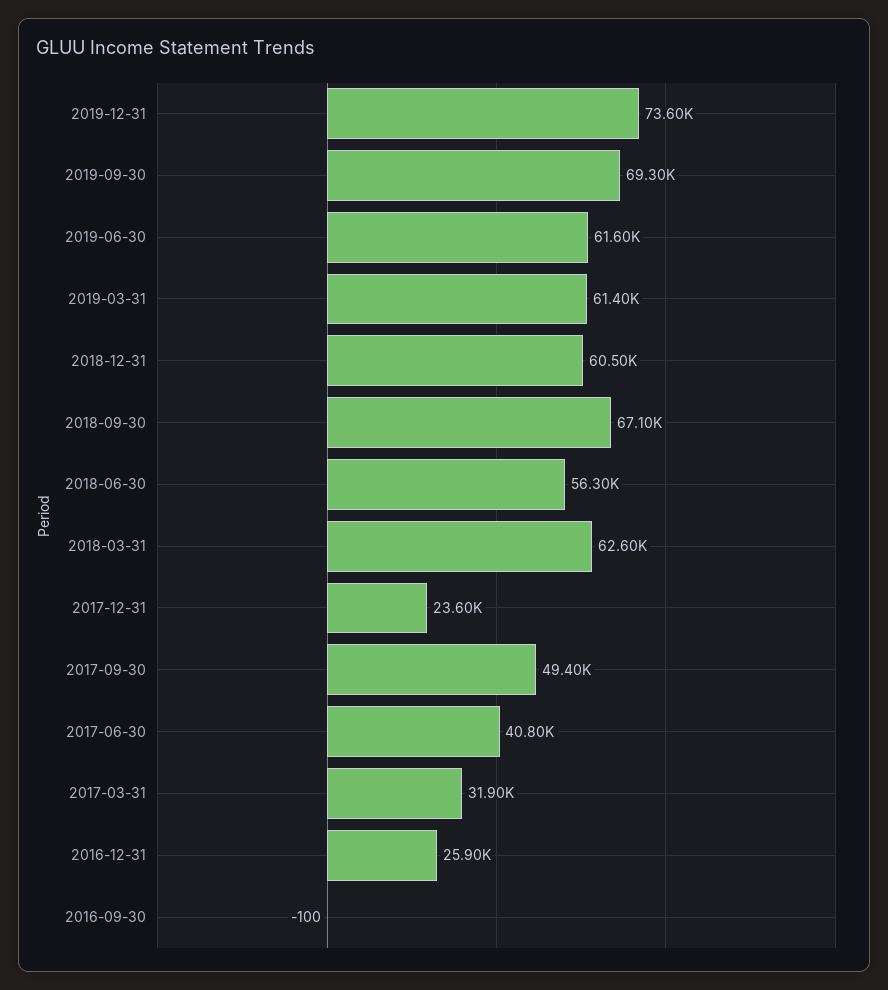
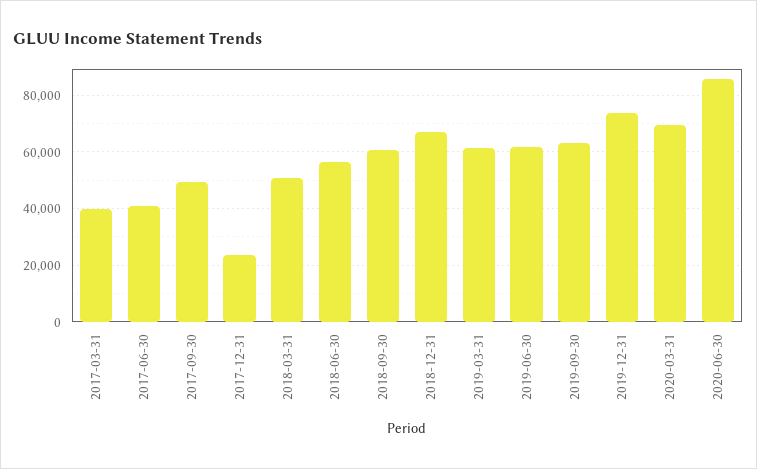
2019-09-30: 69300 -> 62500
2018-12-31: 60500 -> 67500
2018-09-30: 67100 -> 60000
2018-03-31: 62600 -> 50000
2017-03-31: 31900 -> 40000
2016-12-31: 25900 -> none
2016-09-30: -100 -> none
2020-03-31: none -> 70000
2020-06-30: none -> 85000

